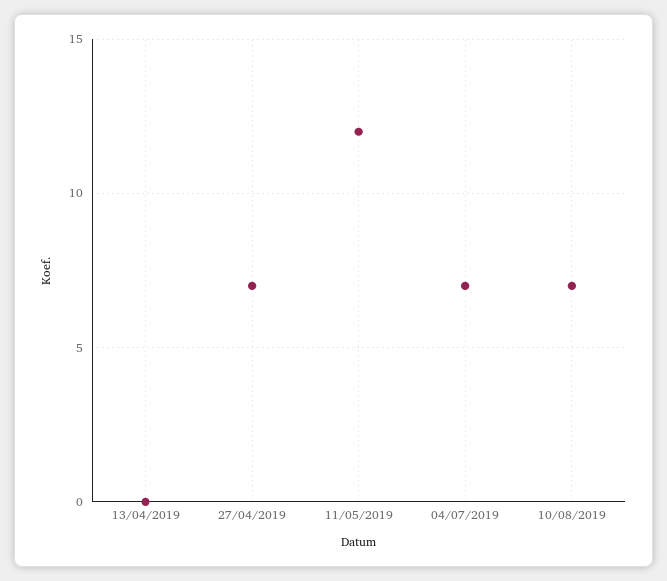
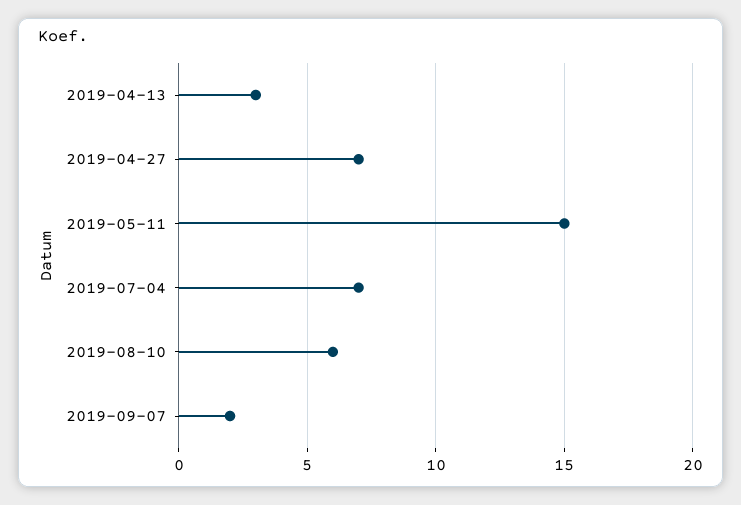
13/04/2019: 0 -> 3
11/05/2019: 12 -> 15
10/08/2019: 7 -> 6
2019-09-07: none -> 2

